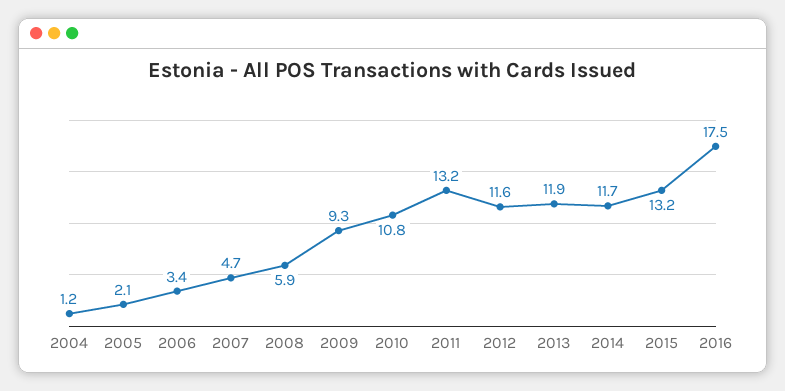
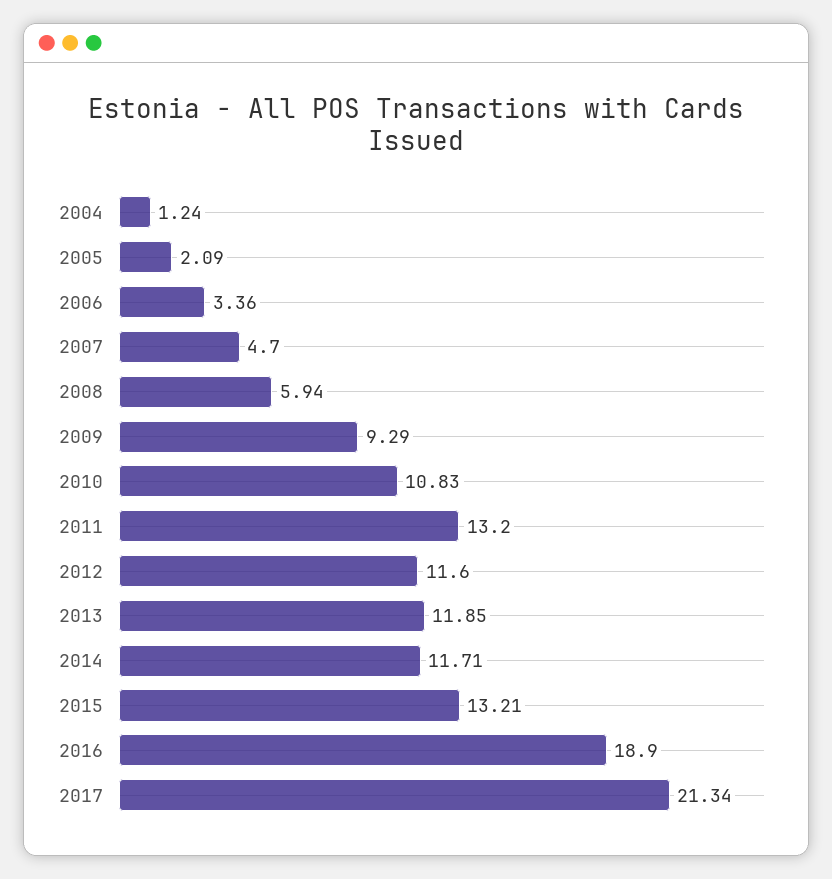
2016: 17.5 -> 18.9
2017: none -> 21.34

